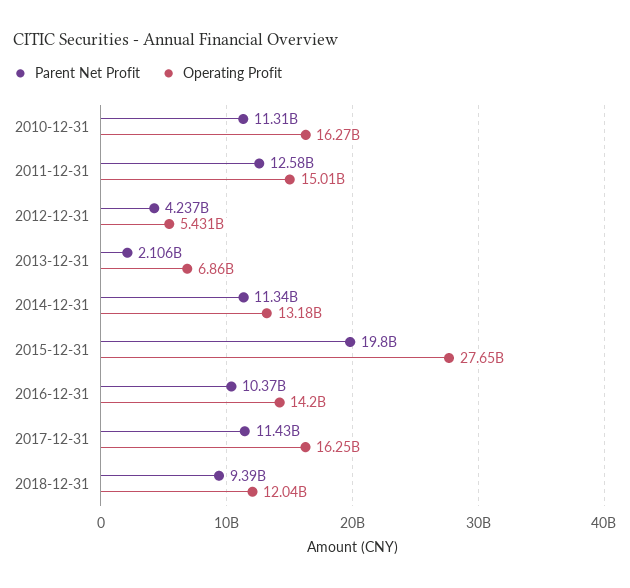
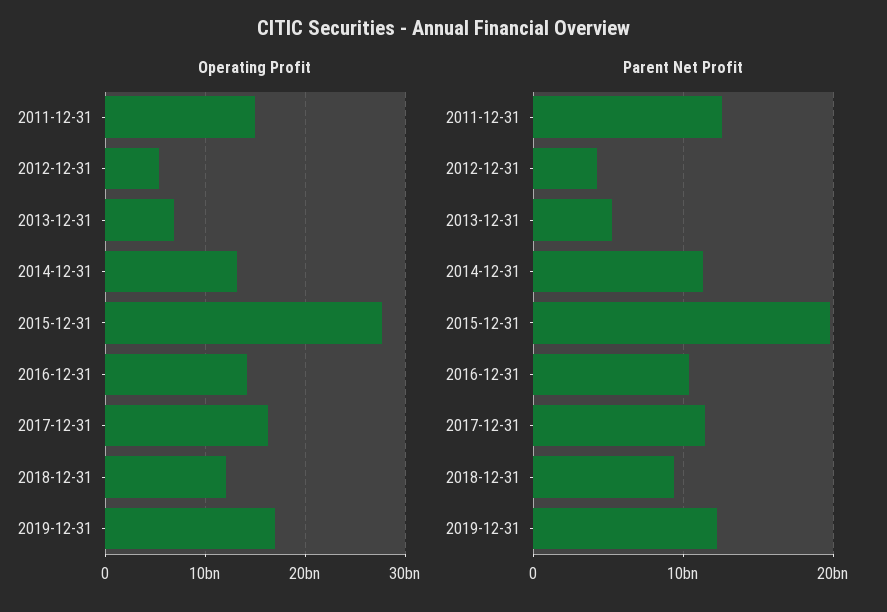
Parent Net Profit, 2010-12-31: 11310000000 -> none
Operating Profit, 2010-12-31: 16270000000 -> none
Parent Net Profit, 2013-12-31: 2106000000 -> 5000000000
Operating Profit, 2019-12-31: none -> 17000000000
Parent Net Profit, 2019-12-31: none -> 12000000000

